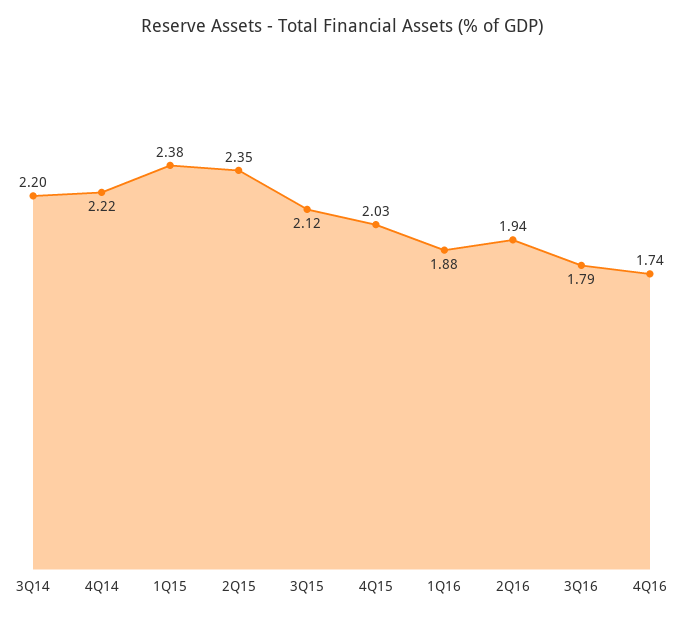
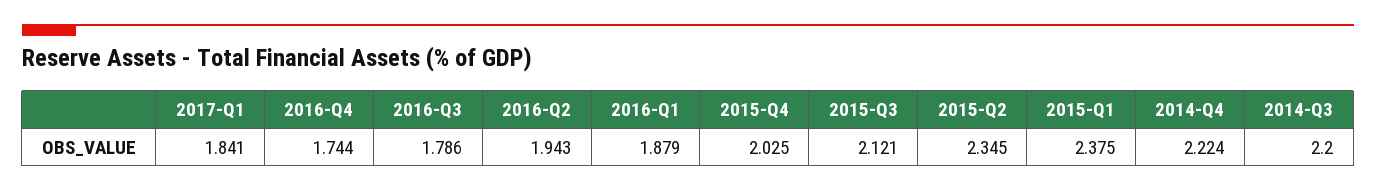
2017-Q1: none -> 1.841

